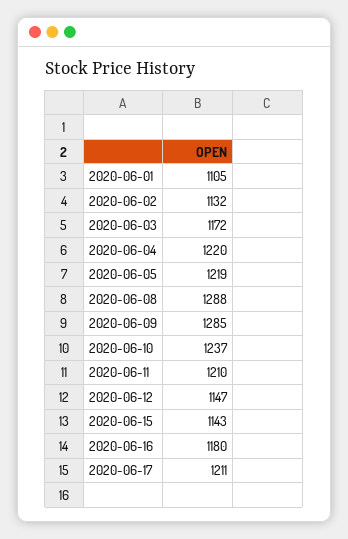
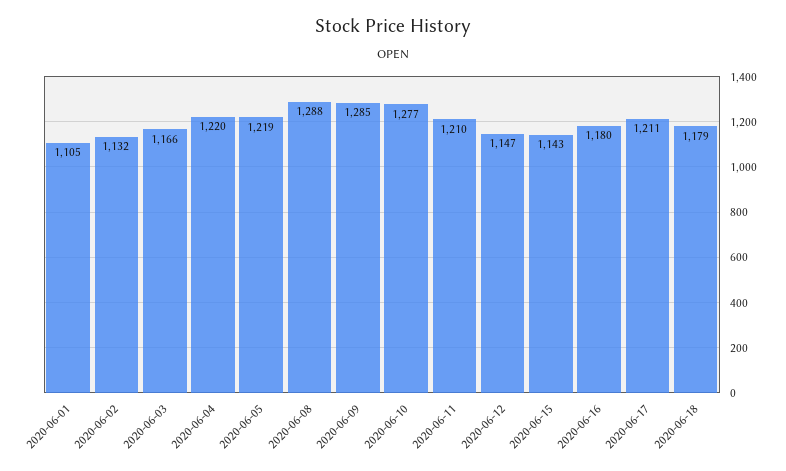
2020-06-03: 1172 -> 1166
2020-06-10: 1237 -> 1277
2020-06-18: none -> 1179

